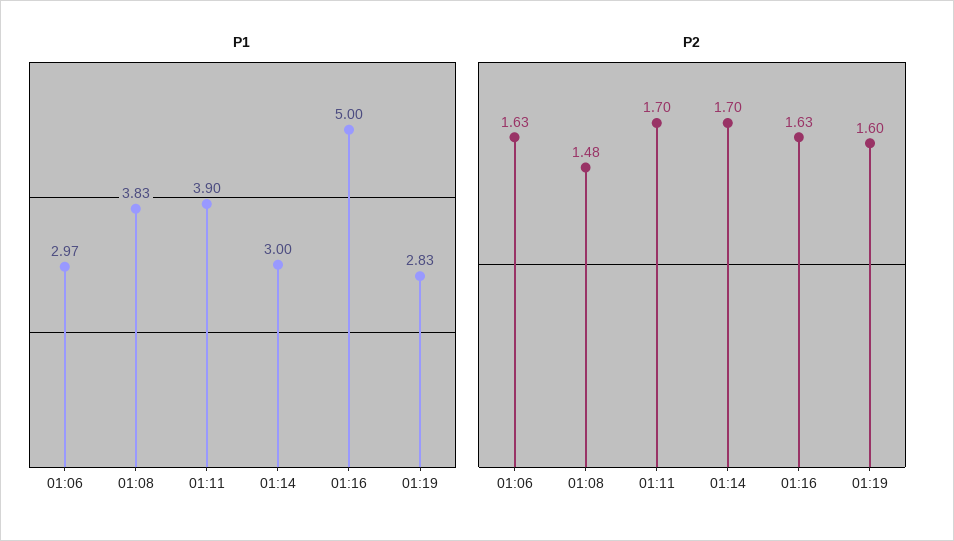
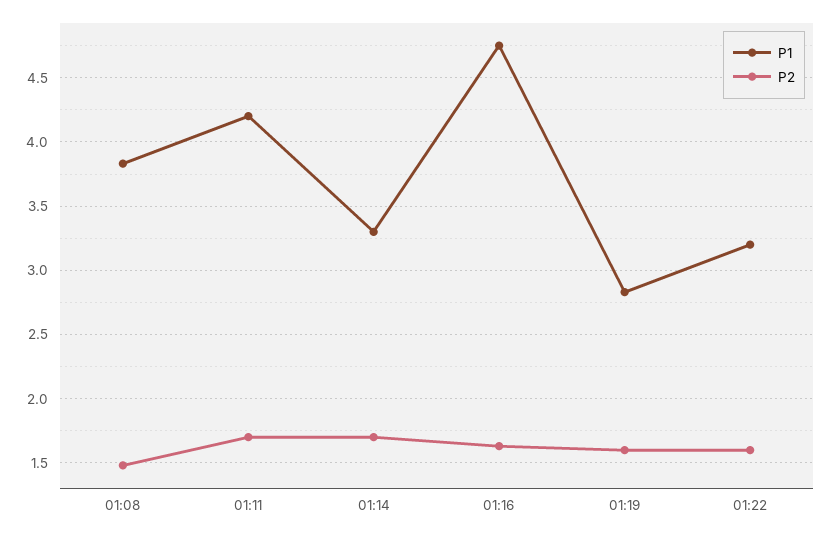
P1, 01:06: 2.97 -> none
P1, 01:11: 3.9 -> 4.2
P1, 01:14: 3 -> 3.3
P1, 01:16: 5 -> 4.75
P2, 01:06: 1.63 -> none
P1, 01:22: none -> 3.2
P2, 01:22: none -> 1.6

